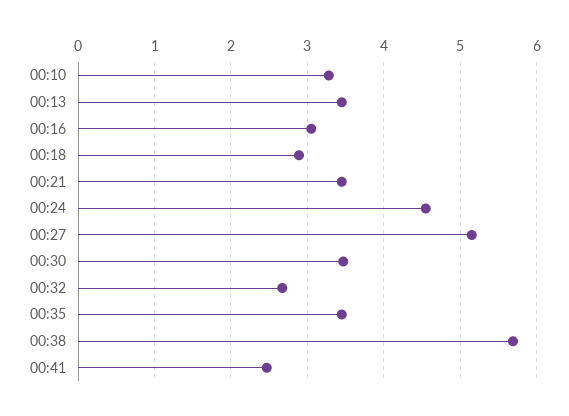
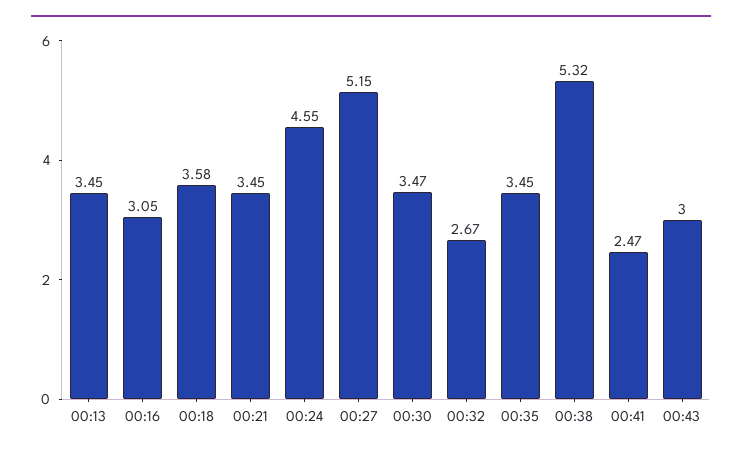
00:10: 3.3 -> none
00:18: 2.9 -> 3.58
00:38: 5.7 -> 5.32
00:43: none -> 3

